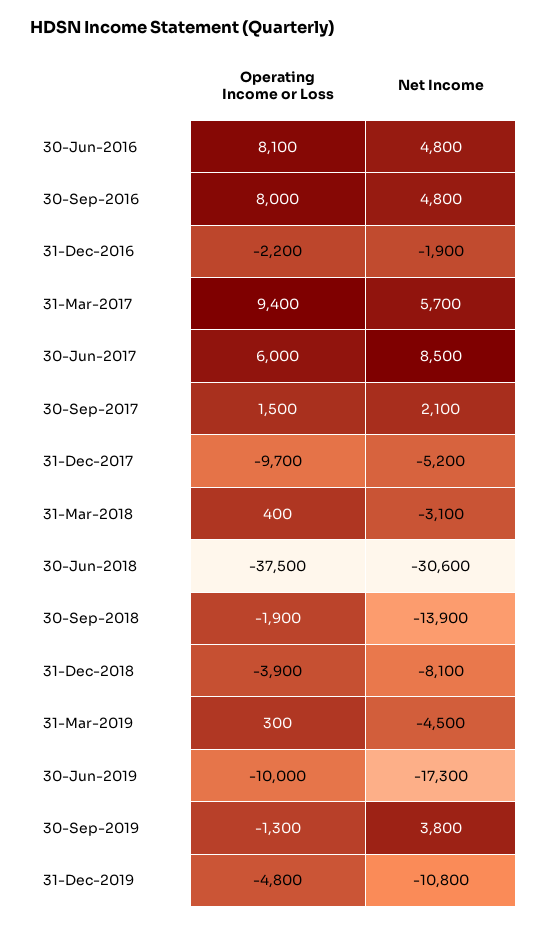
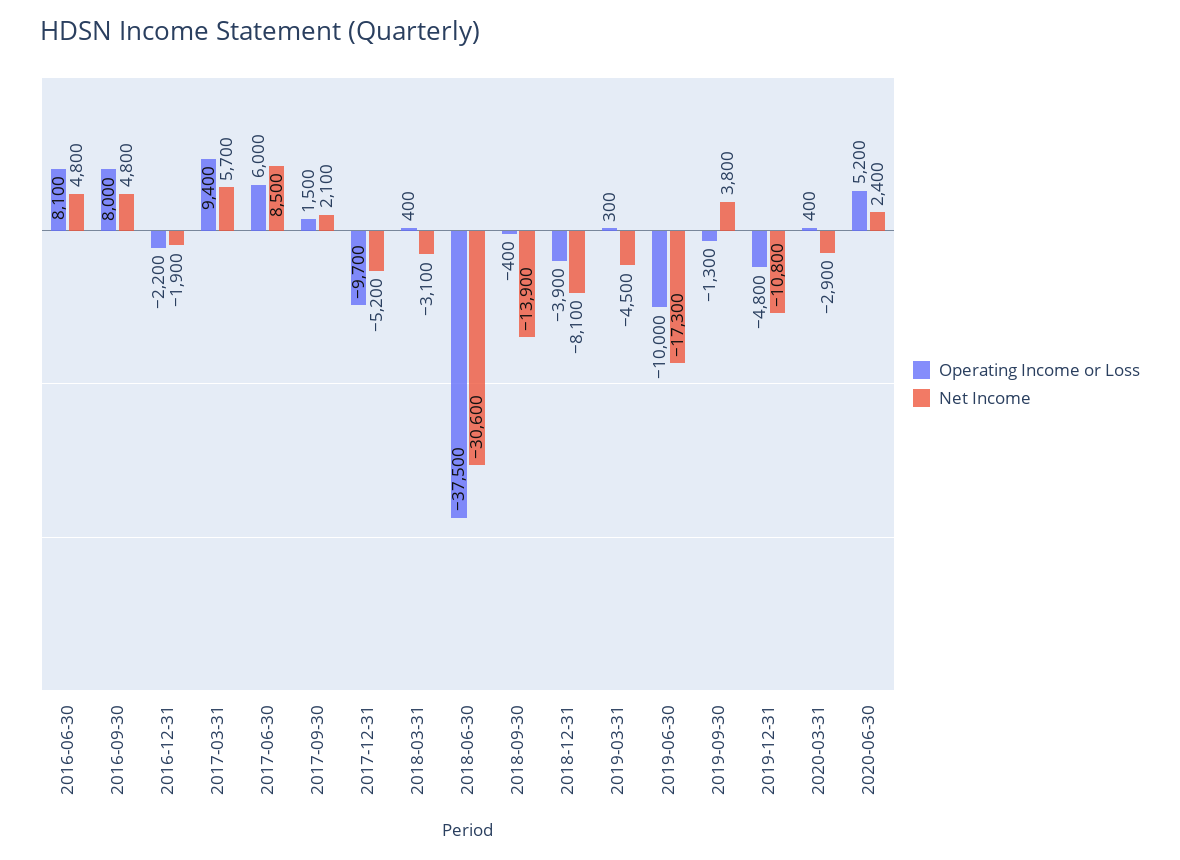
Operating Income or Loss, 30-Sep-2018: -1900 -> -400
Operating Income or Loss, 2020-03-31: none -> 400
Net Income, 2020-03-31: none -> -2900
Operating Income or Loss, 2020-06-30: none -> 5200
Net Income, 2020-06-30: none -> 2400

